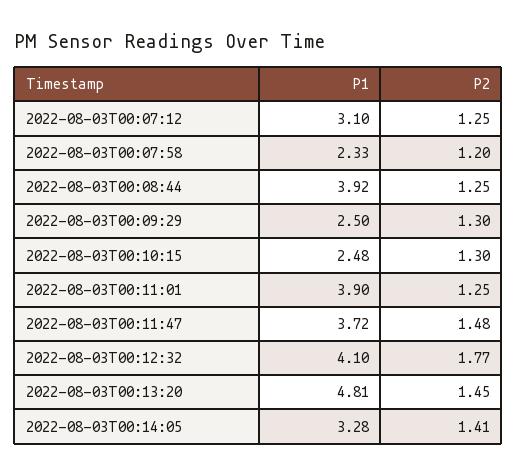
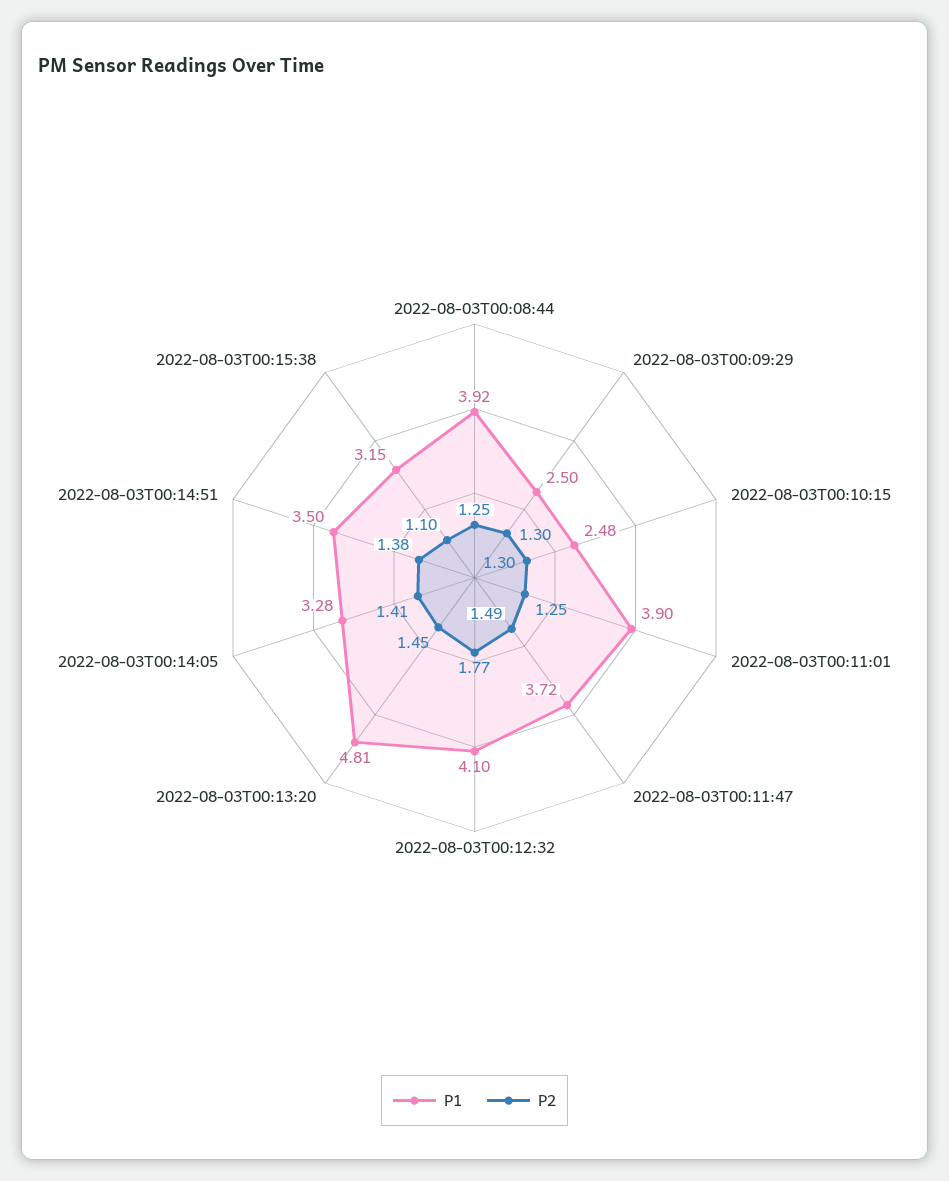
P1, 2022-08-03T00:07:12: 3.1 -> none
P2, 2022-08-03T00:07:12: 1.25 -> none
P1, 2022-08-03T00:07:58: 2.33 -> none
P2, 2022-08-03T00:07:58: 1.2 -> none
P2, 2022-08-03T00:11:47: 1.48 -> 1.49
P1, 2022-08-03T00:14:51: none -> 3.5
P2, 2022-08-03T00:14:51: none -> 1.38
P1, 2022-08-03T00:15:38: none -> 3.15
P2, 2022-08-03T00:15:38: none -> 1.1

